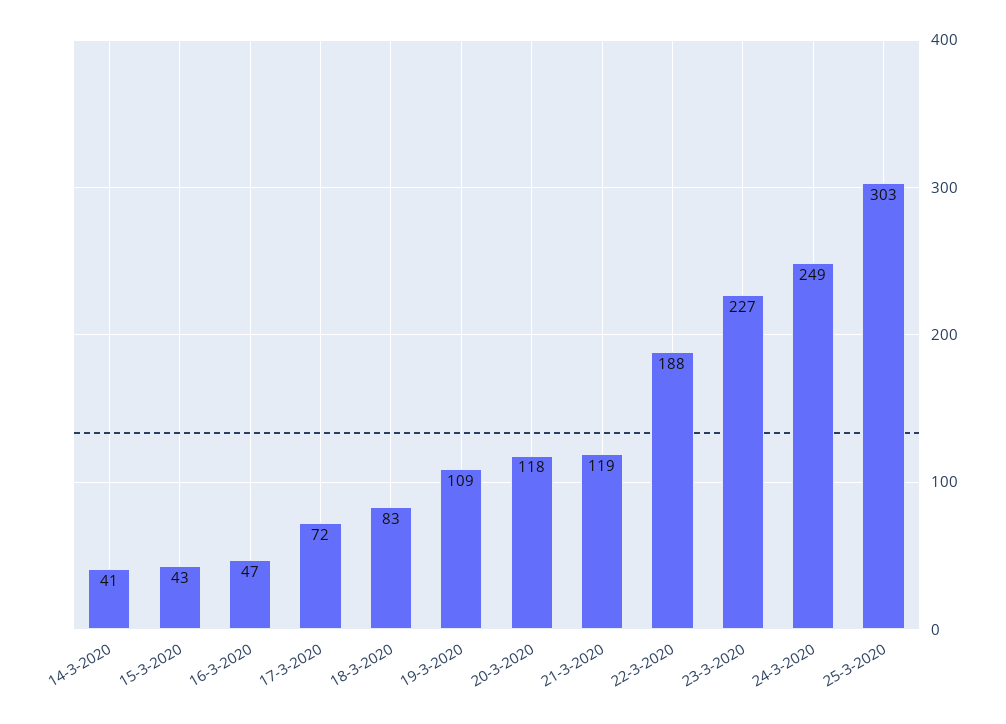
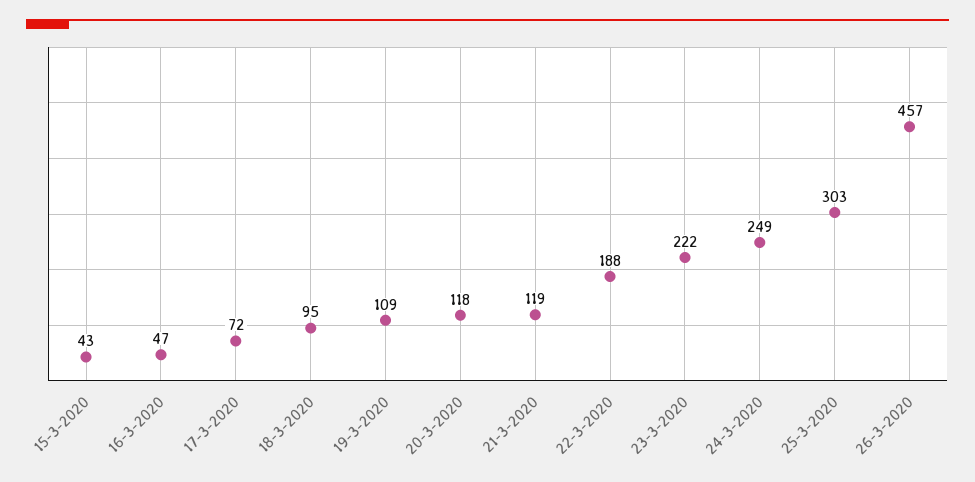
14-3-2020: 41 -> none
18-3-2020: 83 -> 95
23-3-2020: 227 -> 222
26-3-2020: none -> 457

